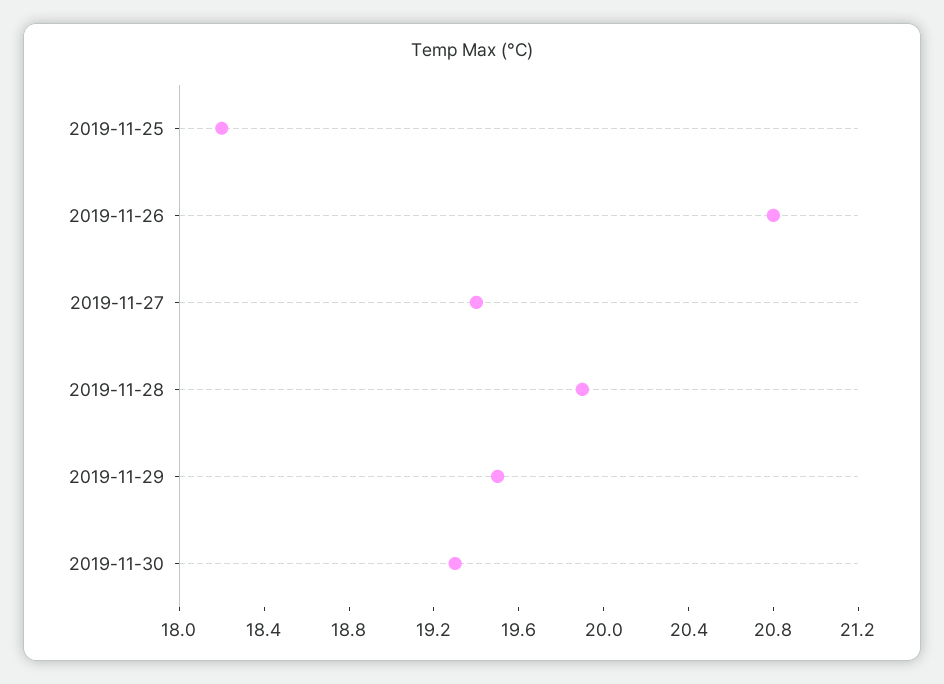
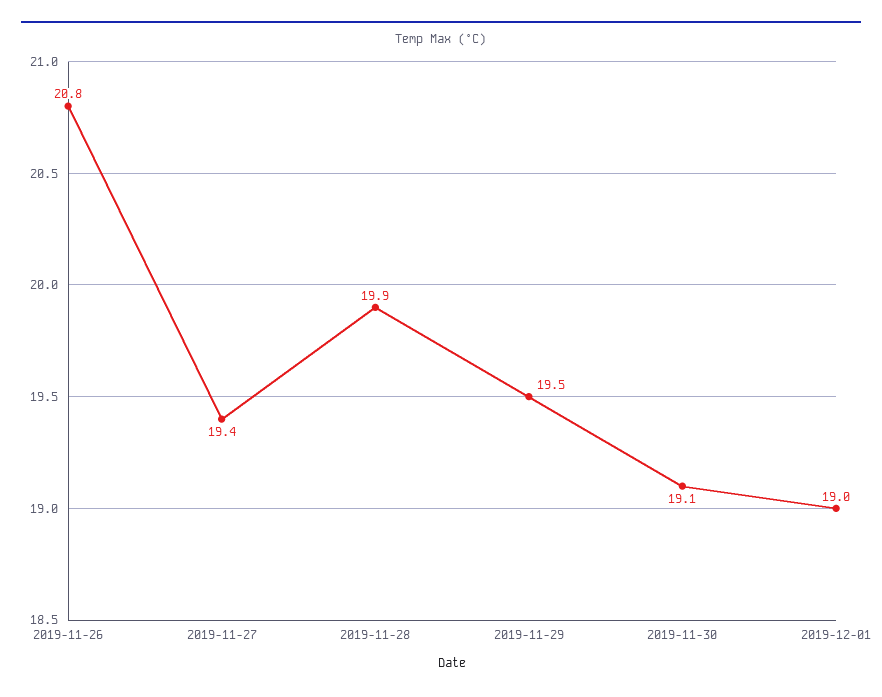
2019-11-25: 18.2 -> none
2019-11-30: 19.3 -> 19.1
2019-12-01: none -> 19

